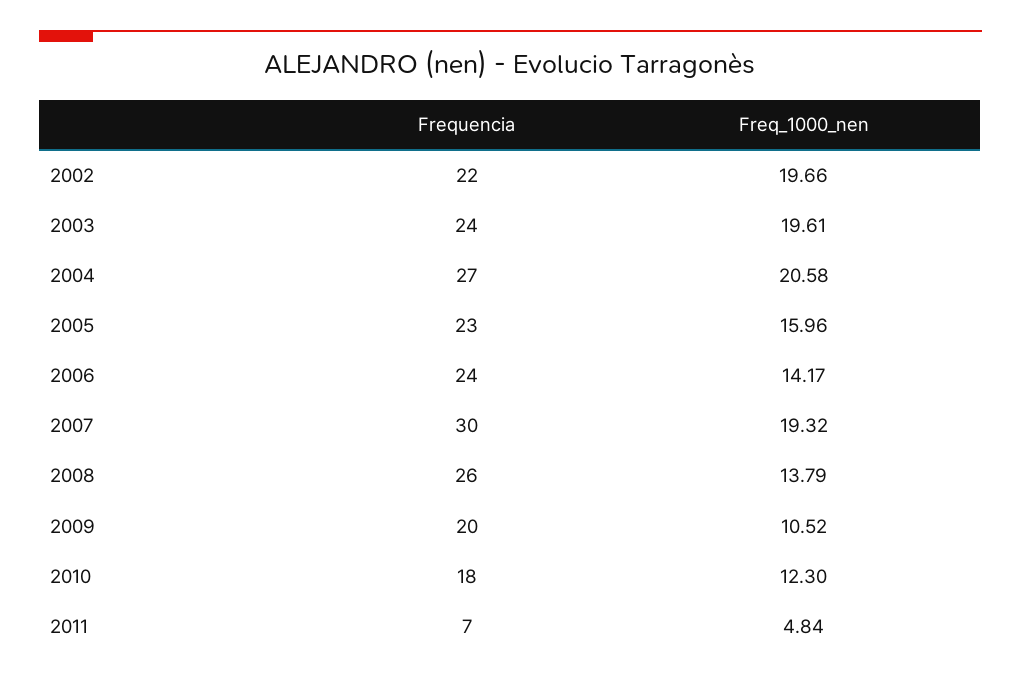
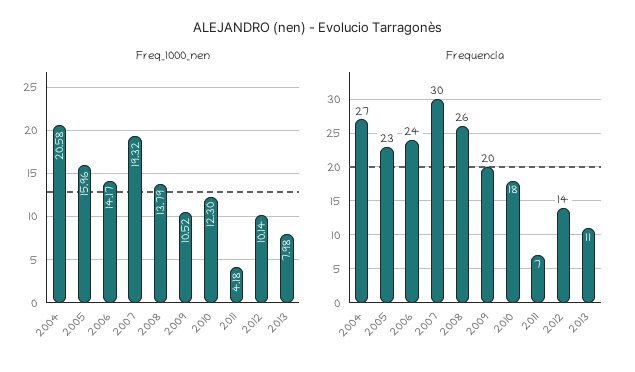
Frequencia, 2002: 22 -> none
Freq_1000_nen, 2002: 19.66 -> none
Frequencia, 2003: 24 -> none
Freq_1000_nen, 2003: 19.61 -> none
Freq_1000_nen, 2011: 4.84 -> 4.18
Freq_1000_nen, 2012: none -> 10.14
Freq_1000_nen, 2013: none -> 7.98
Frequencia, 2012: none -> 14
Frequencia, 2013: none -> 11

